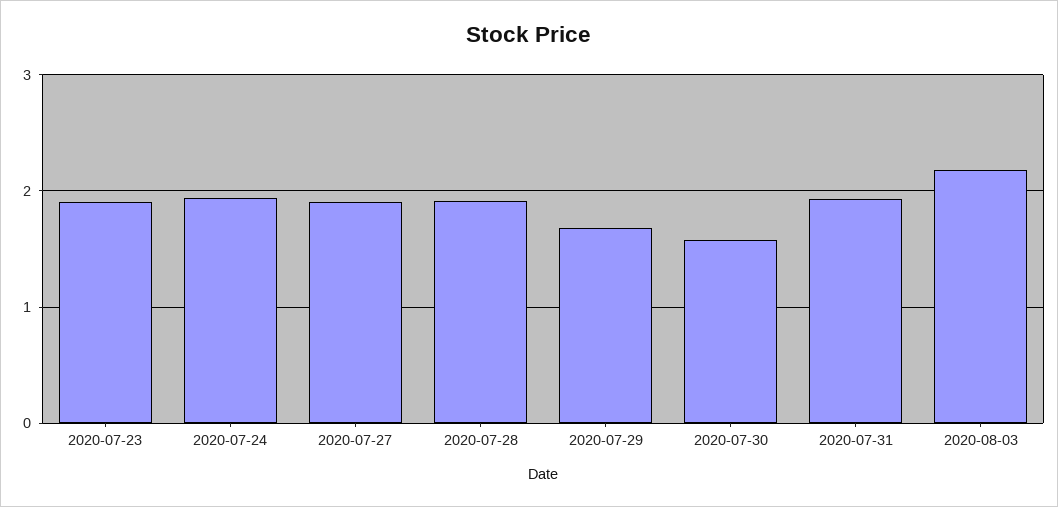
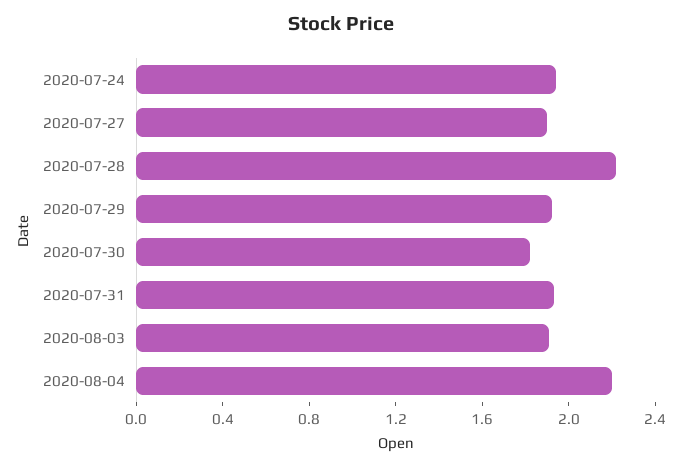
2020-07-23: 1.9 -> none
2020-07-28: 1.9 -> 2.2
2020-07-29: 1.7 -> 1.9
2020-07-30: 1.6 -> 1.8
2020-08-03: 2.2 -> 1.9
2020-08-04: none -> 2.2

